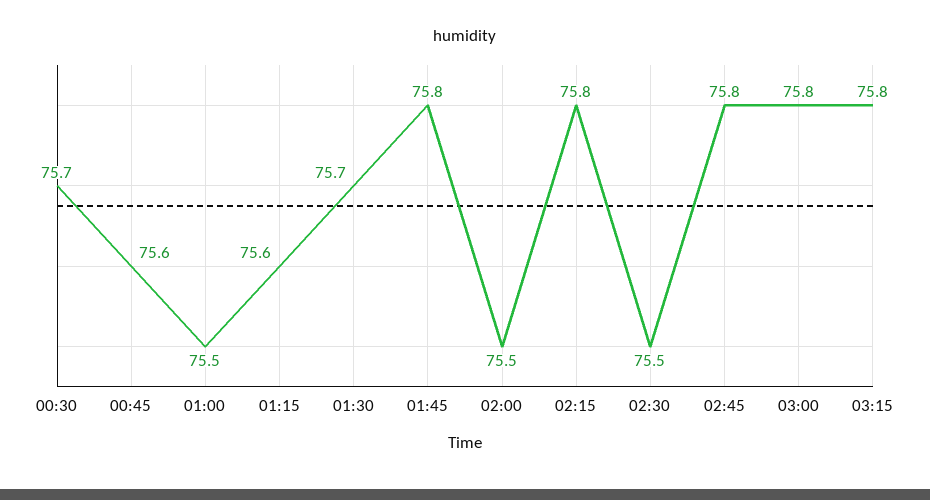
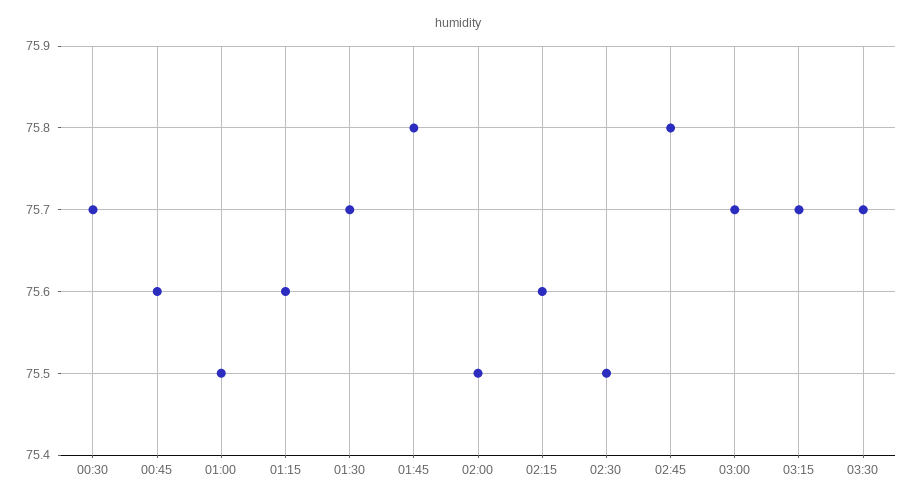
02:15: 75.8 -> 75.6
03:00: 75.8 -> 75.7
03:15: 75.8 -> 75.7
03:30: none -> 75.7

